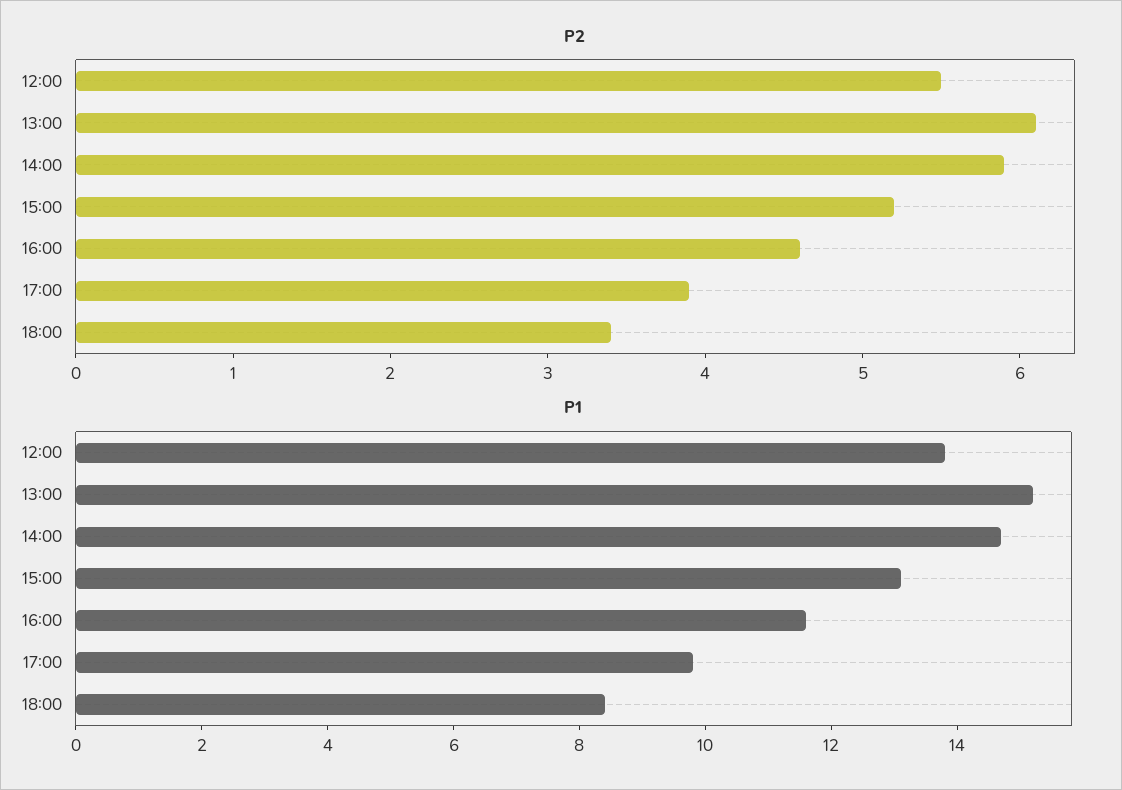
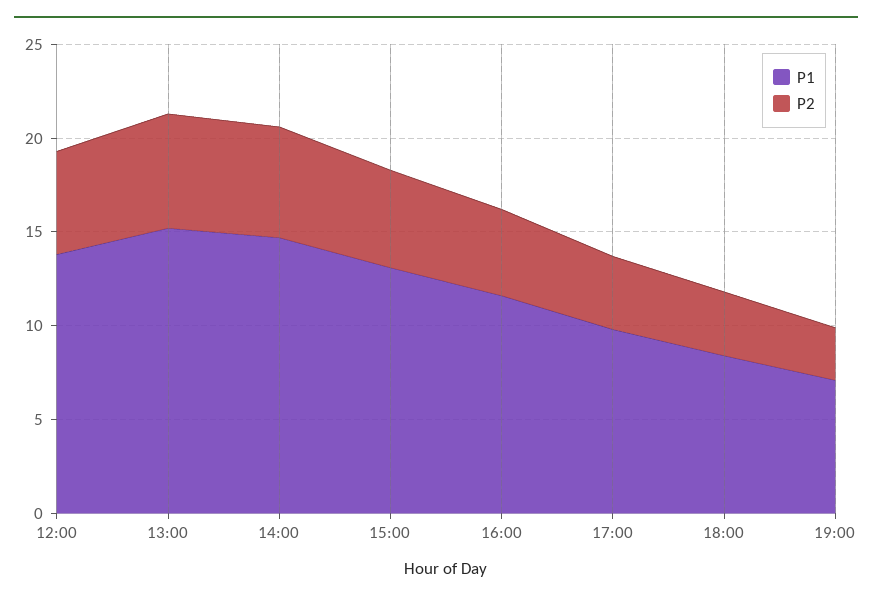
P1, 19:00: none -> 7
P2, 19:00: none -> 3

